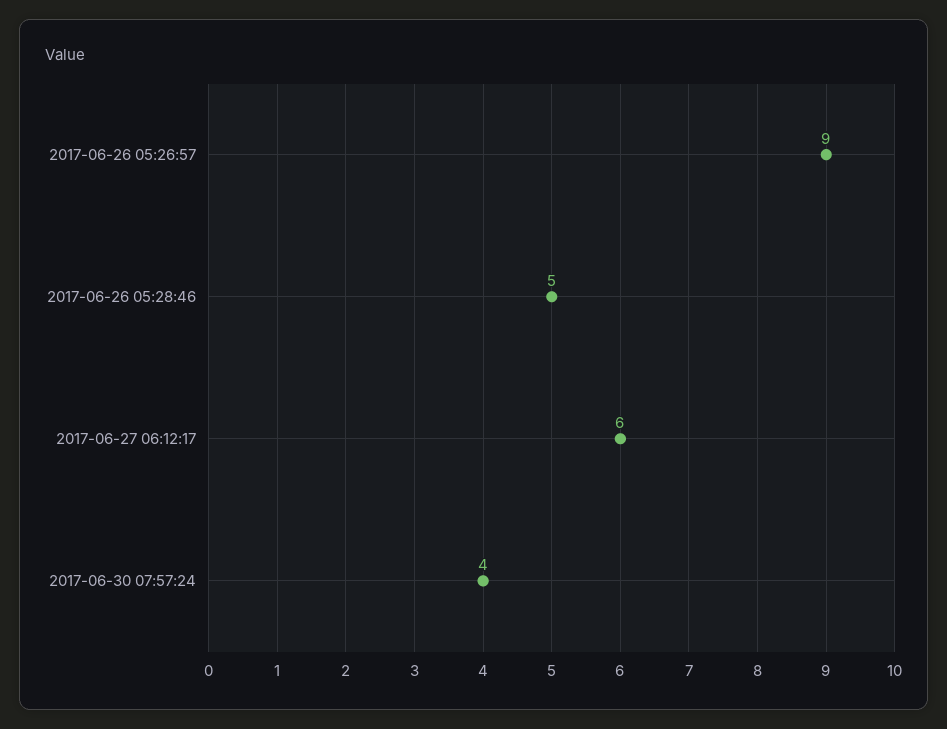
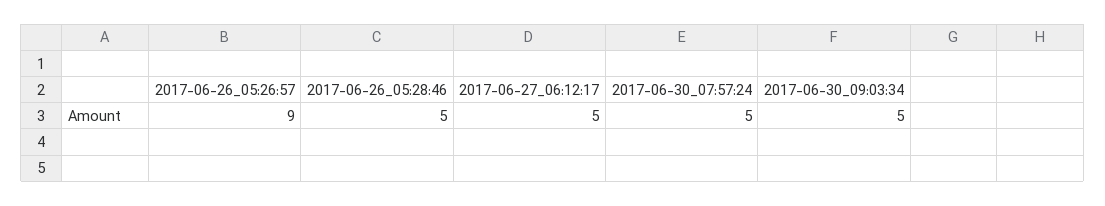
2017-06-27 06:12:17: 6 -> 5
2017-06-30 07:57:24: 4 -> 5
2017-06-30_09:03:34: none -> 5

